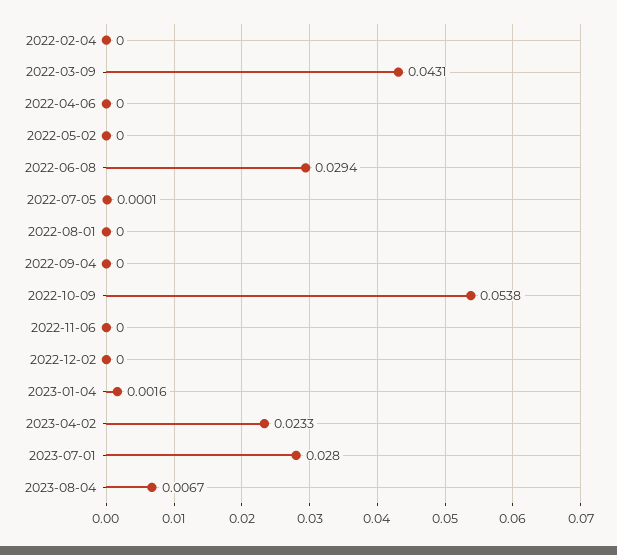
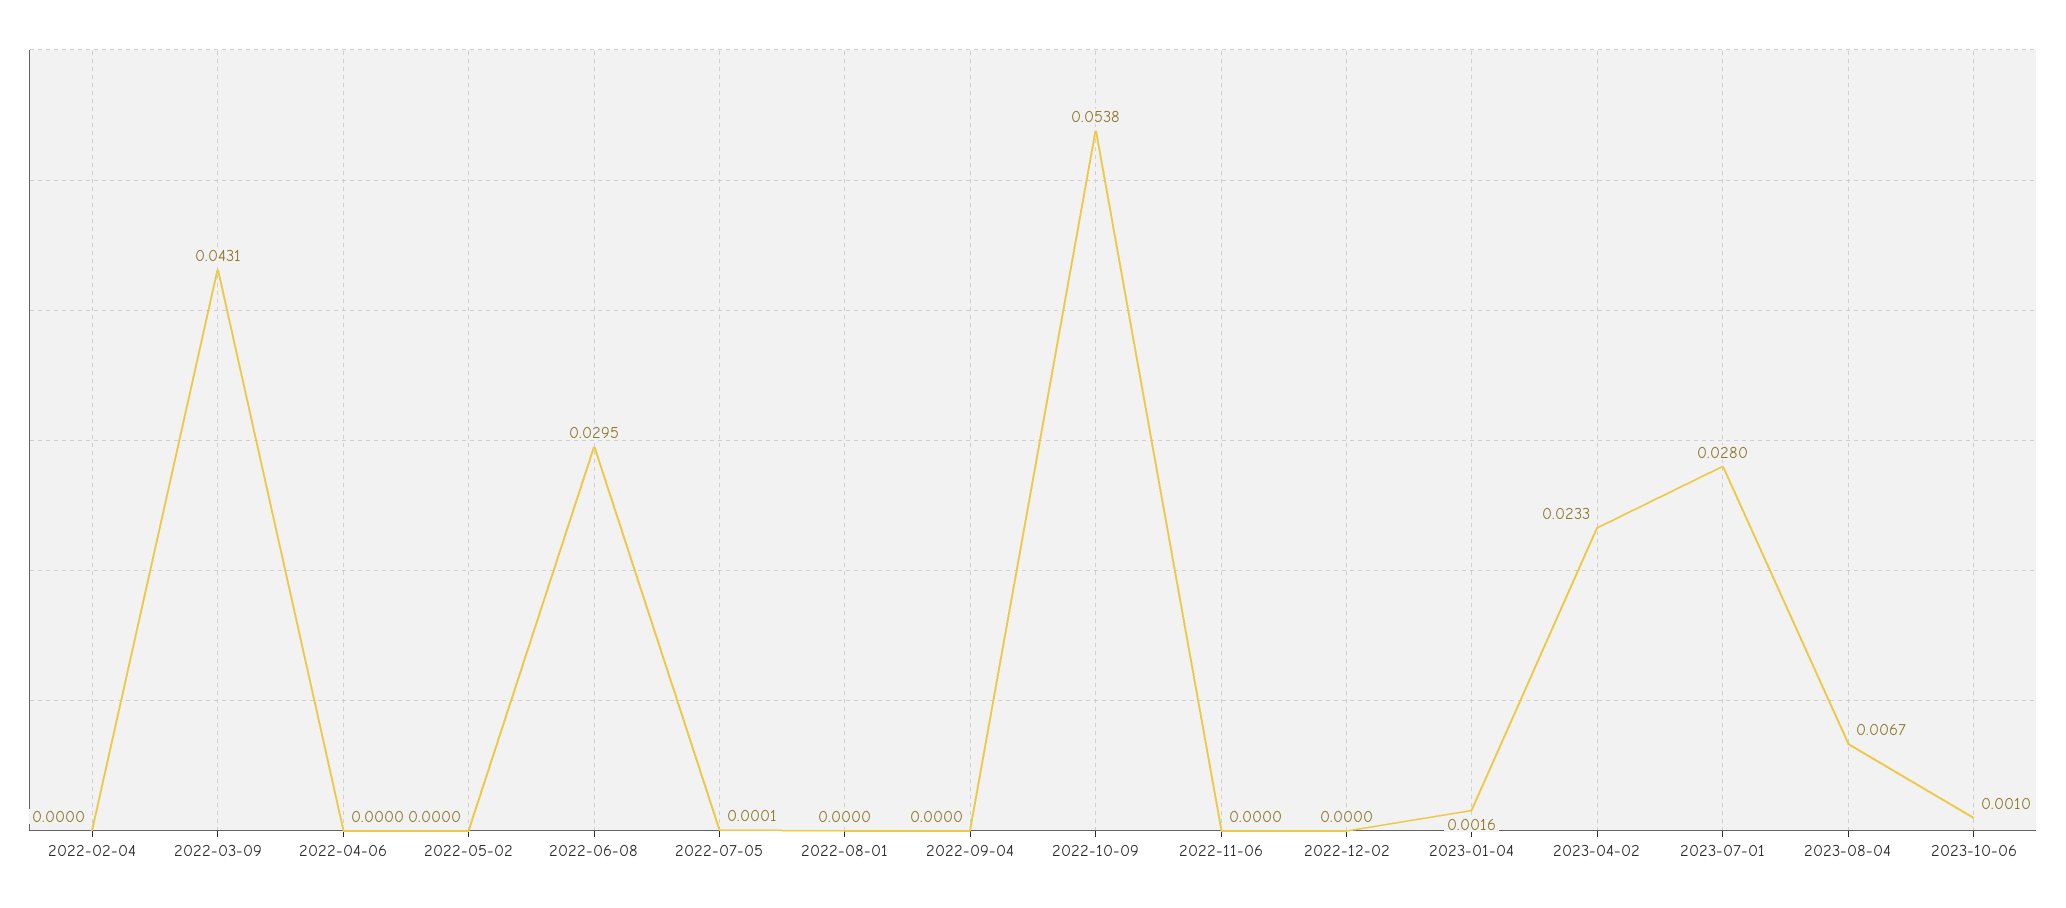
2022-06-08: 0.0294 -> 0.0295
2023-10-06: none -> 0.001

